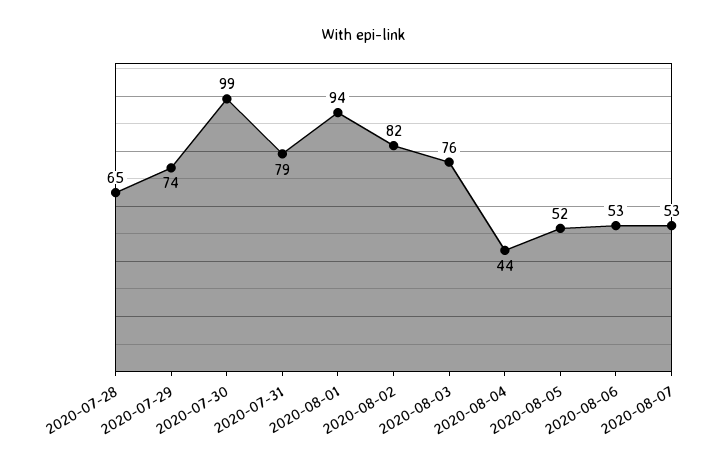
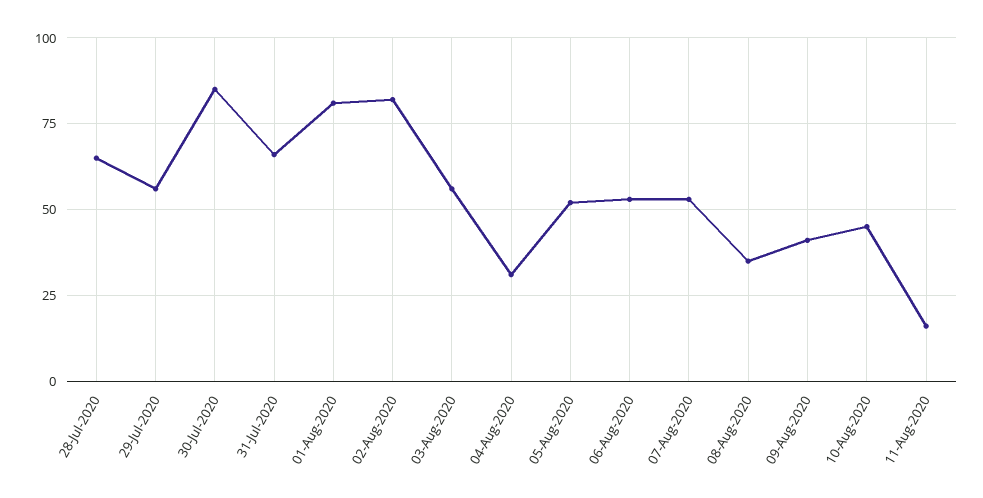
2020-07-29: 74 -> 55
2020-07-30: 99 -> 85
2020-07-31: 79 -> 65
2020-08-01: 94 -> 80
2020-08-03: 76 -> 55
2020-08-04: 44 -> 30
08-Aug-2020: none -> 35
09-Aug-2020: none -> 40
10-Aug-2020: none -> 45
11-Aug-2020: none -> 15

